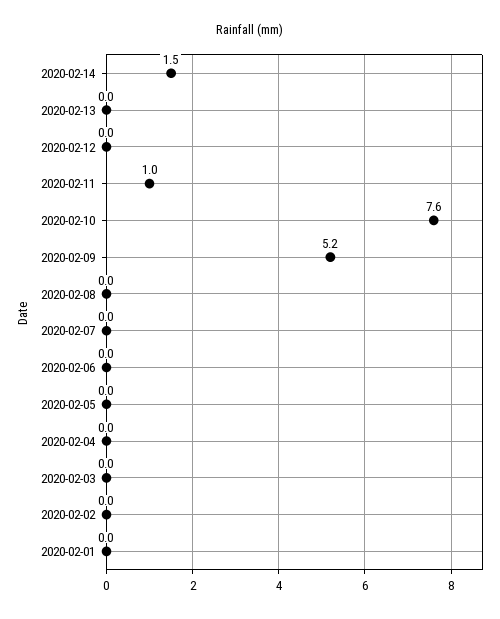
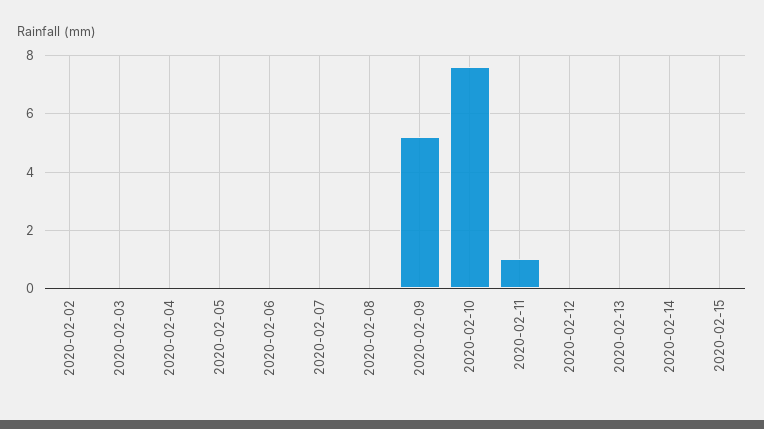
2020-02-14: 1.5 -> 0
2020-02-01: 0 -> none
2020-02-15: none -> 0

